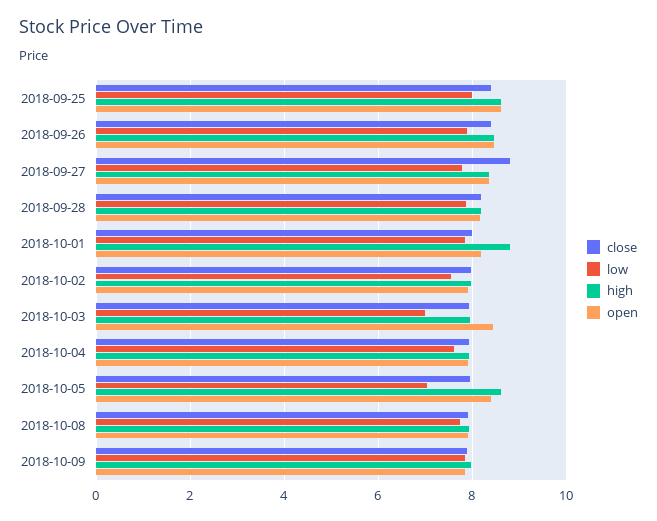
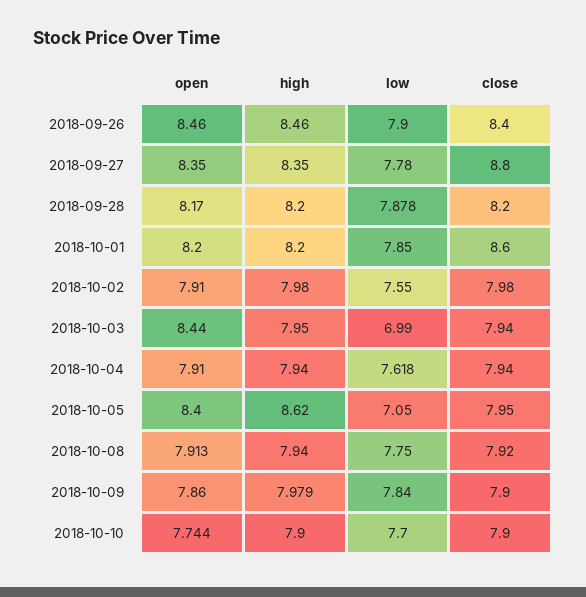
close, 2018-09-25: 8.4 -> none
low, 2018-09-25: 8 -> none
high, 2018-09-25: 8.6 -> none
open, 2018-09-25: 8.6 -> none
close, 2018-10-01: 8 -> 8.6
high, 2018-10-01: 8.8 -> 8.2
open, 2018-10-10: none -> 7.744
high, 2018-10-10: none -> 7.9
low, 2018-10-10: none -> 7.7
close, 2018-10-10: none -> 7.9

